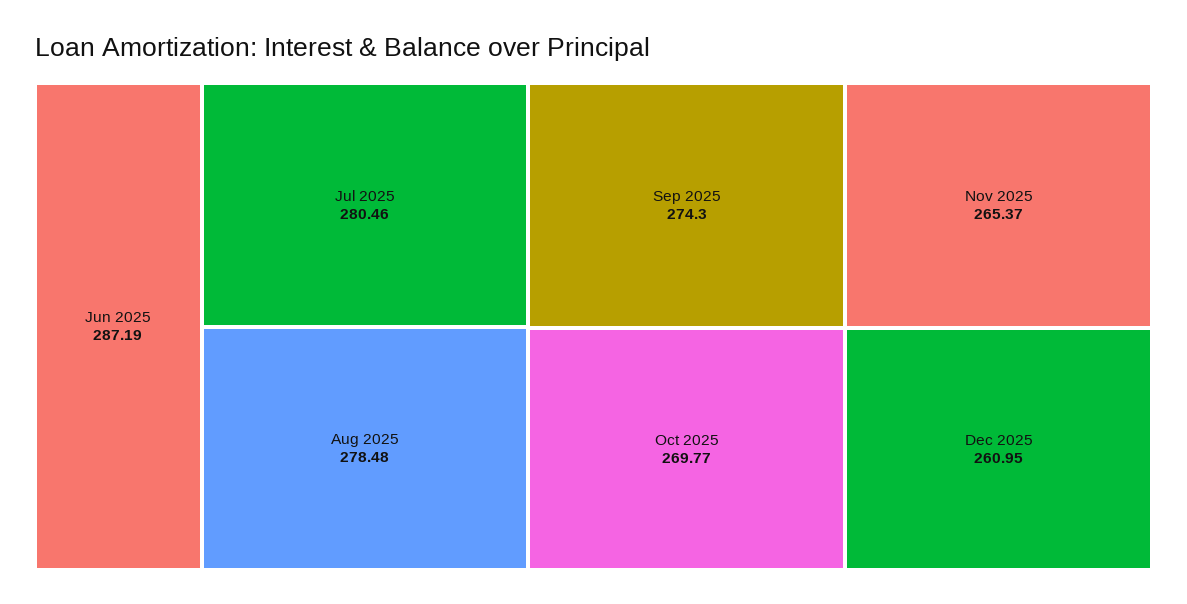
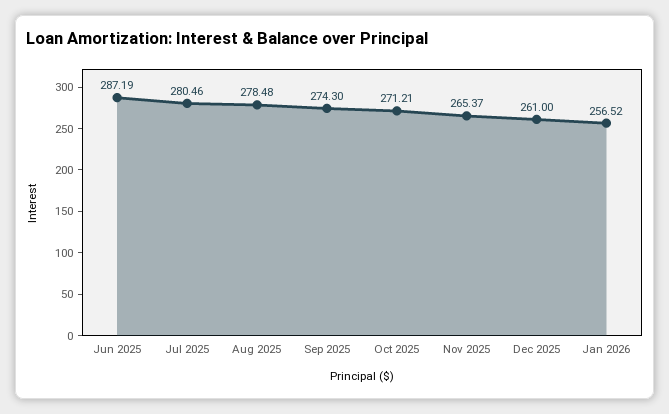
Oct 2025: 269.77 -> 271.21
Dec 2025: 260.95 -> 261
Jan 2026: none -> 256.52

